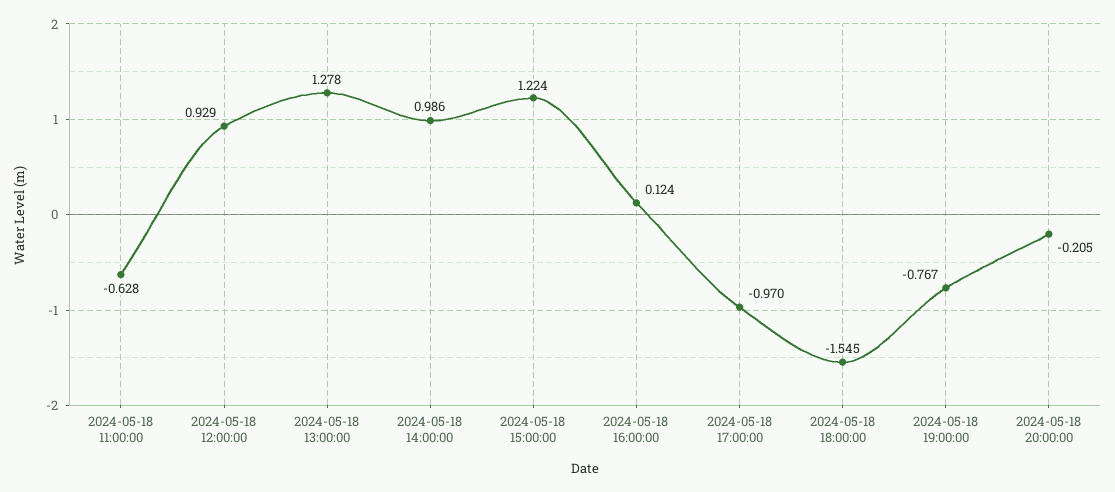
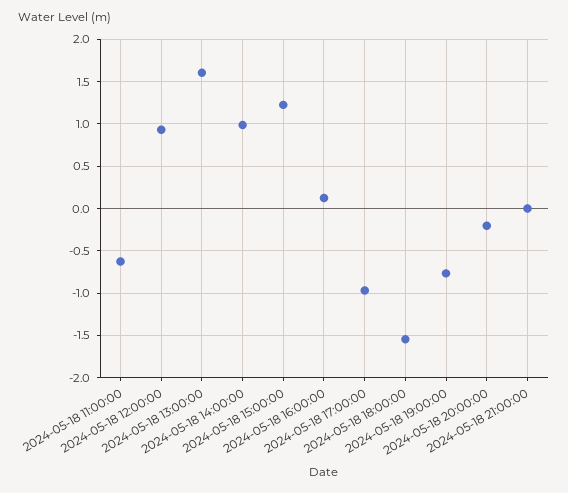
2024-05-18 13:00:00: 1.278 -> 1.6
2024-05-18 21:00:00: none -> 0

